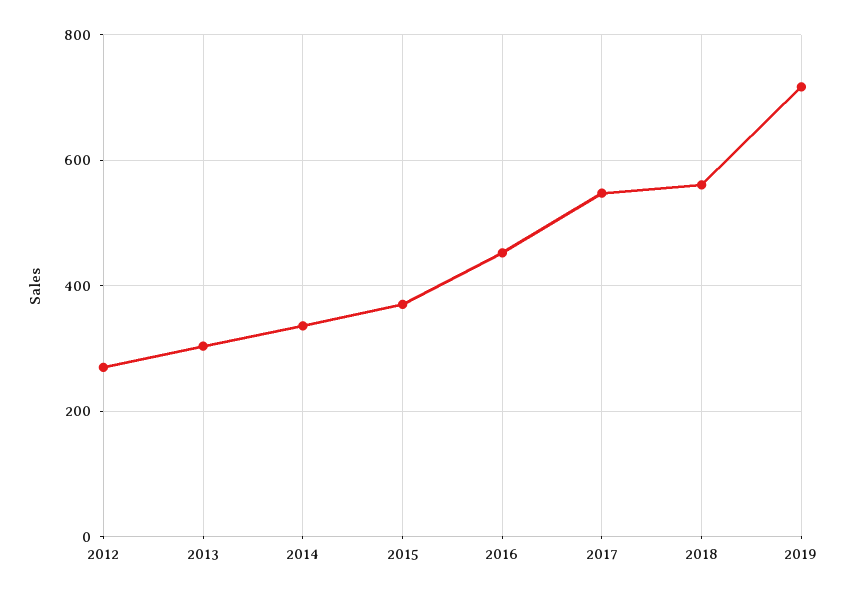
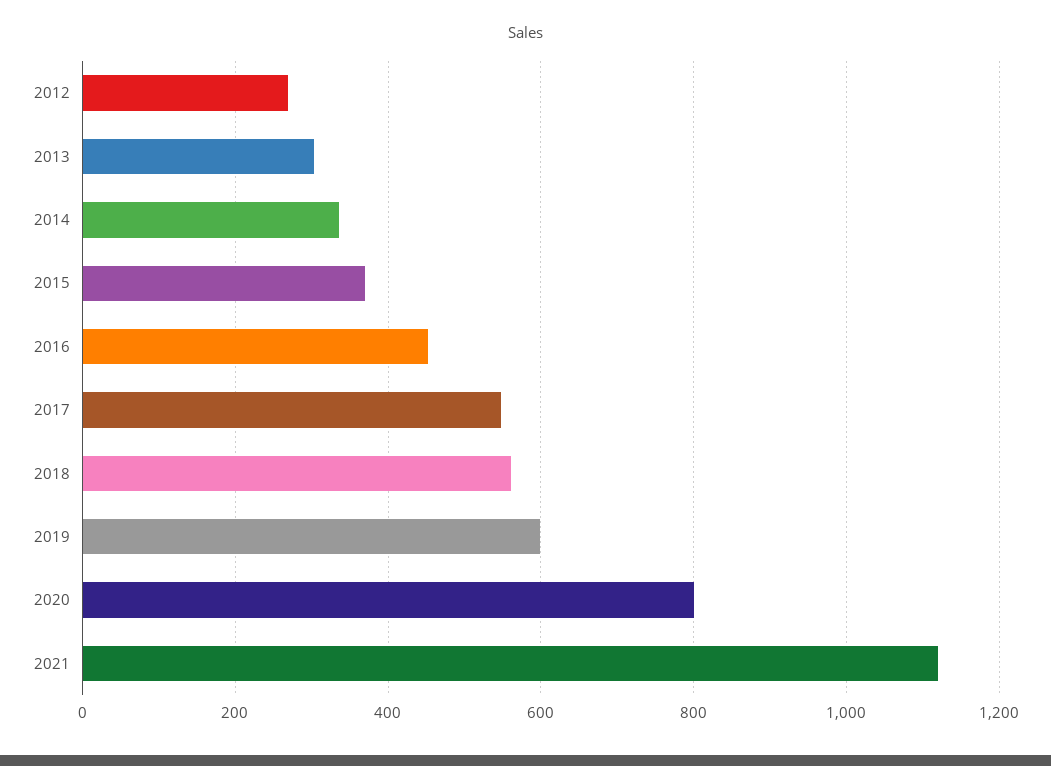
2019: 720 -> 600
2020: none -> 800
2021: none -> 1120

